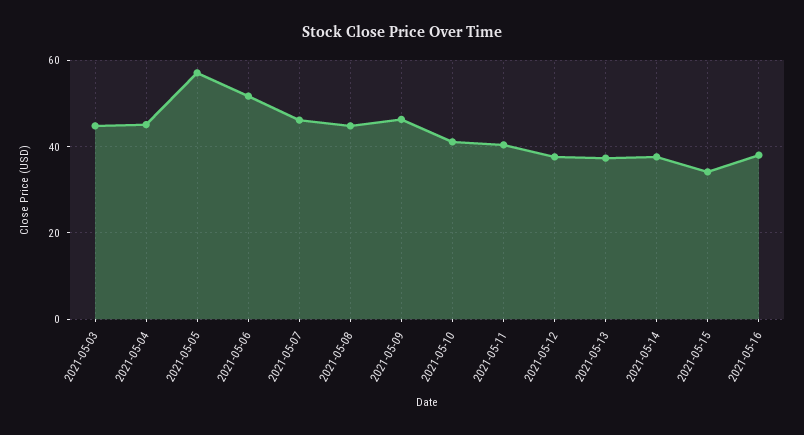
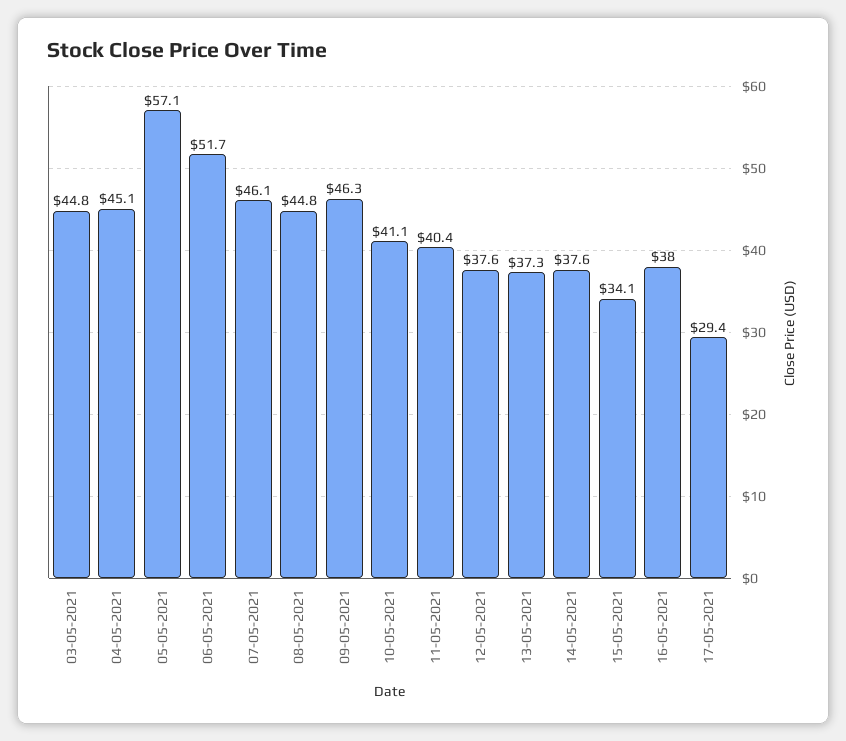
17-05-2021: none -> 29.4

